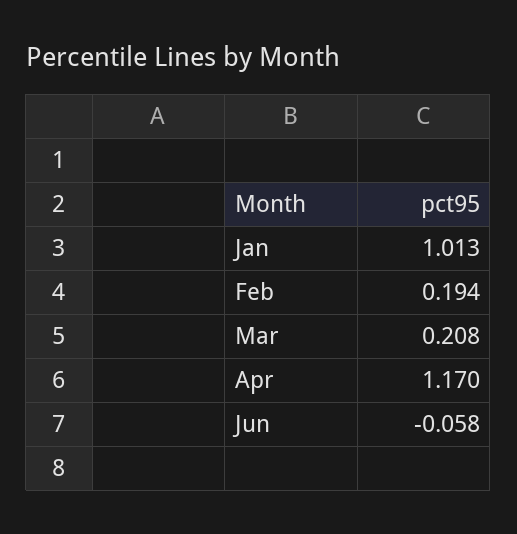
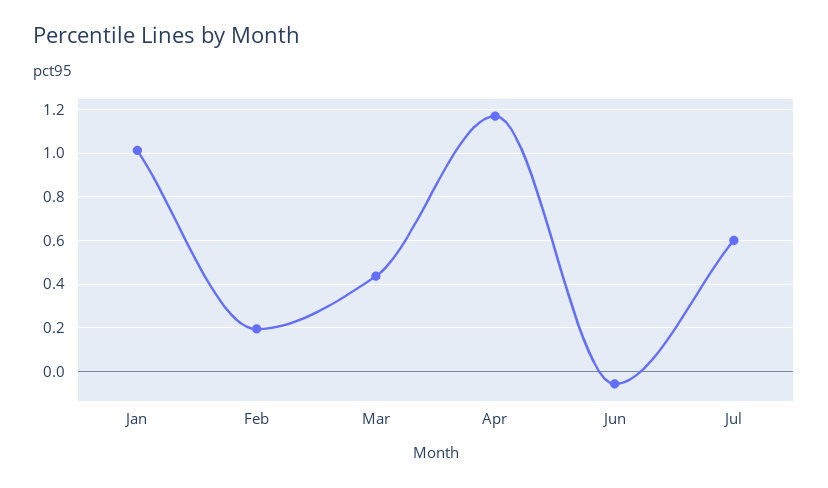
Mar: 0.208 -> 0.45
Jul: none -> 0.6

